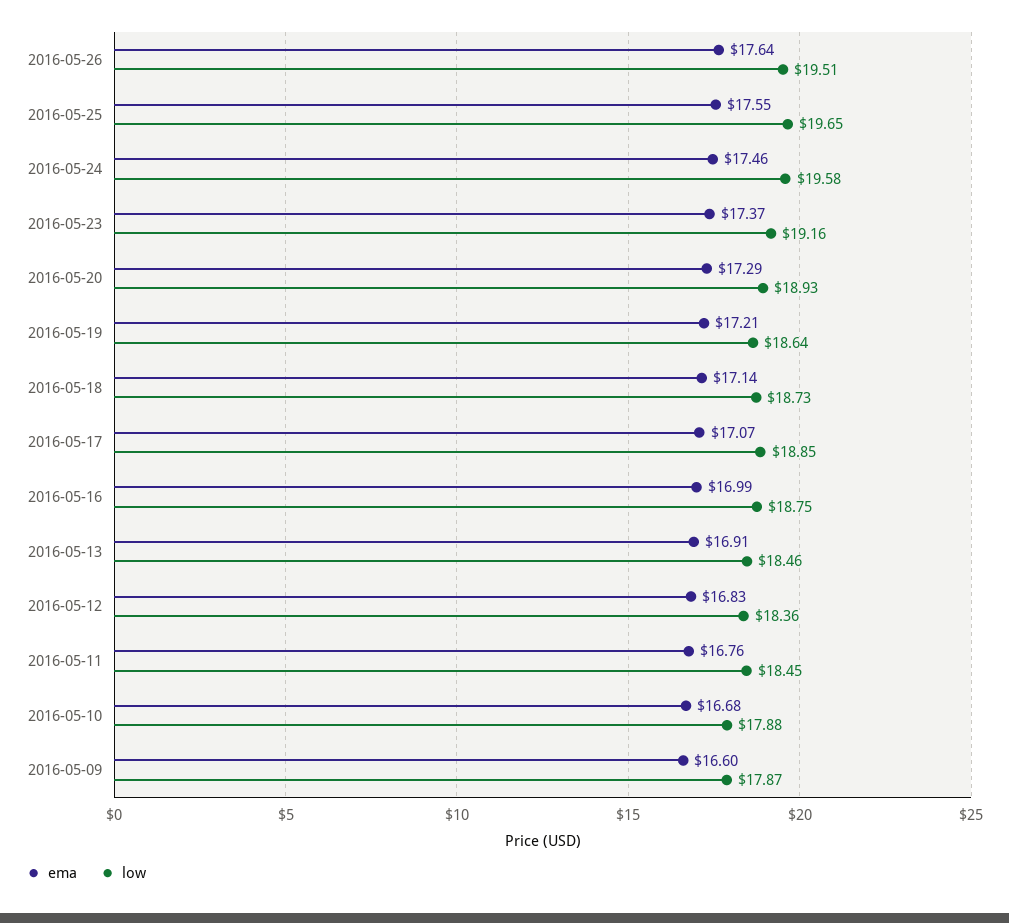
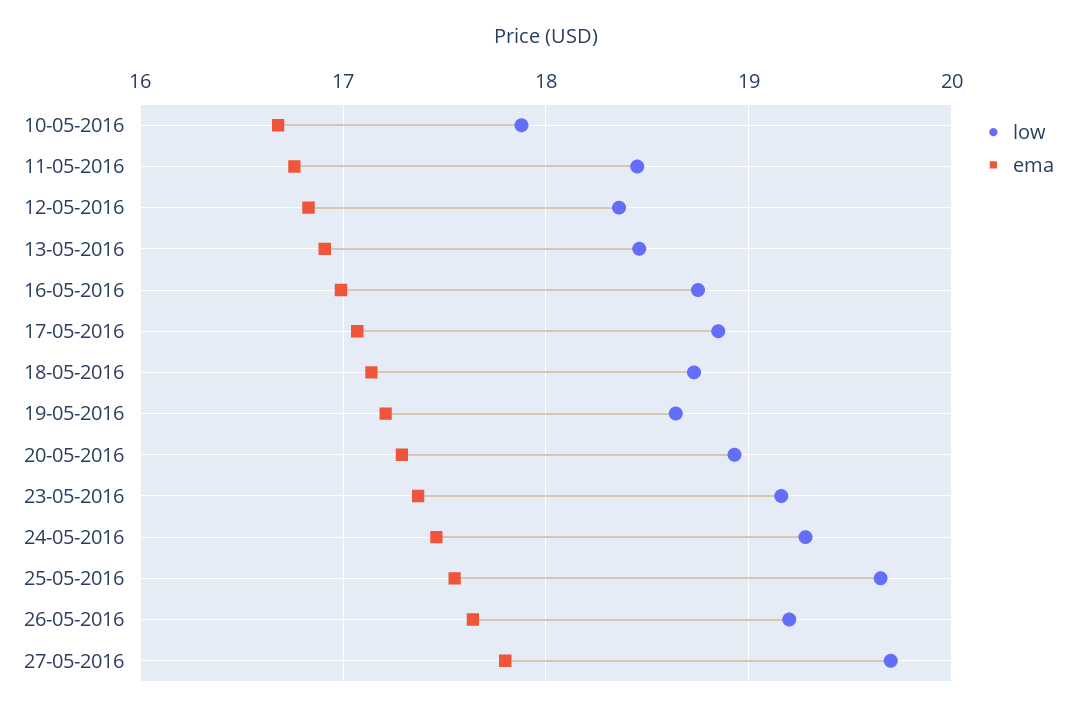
low, 2016-05-26: 19.51 -> 19.2
low, 2016-05-24: 19.58 -> 19.3
ema, 2016-05-09: 16.6 -> none
low, 2016-05-09: 17.87 -> none
low, 27-05-2016: none -> 19.7
ema, 27-05-2016: none -> 17.8

